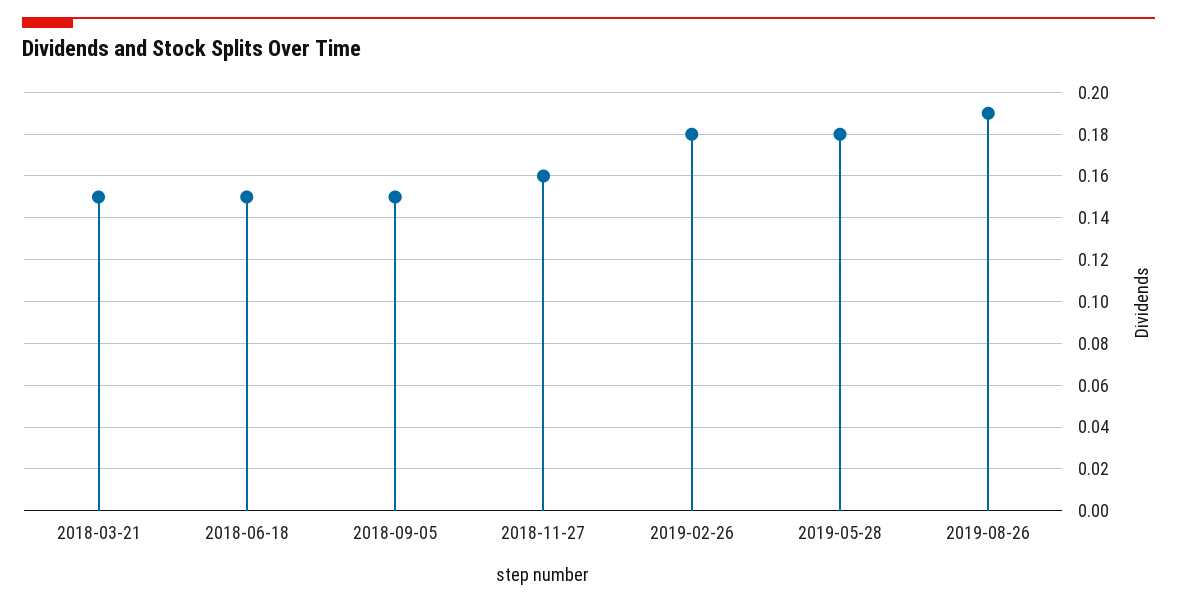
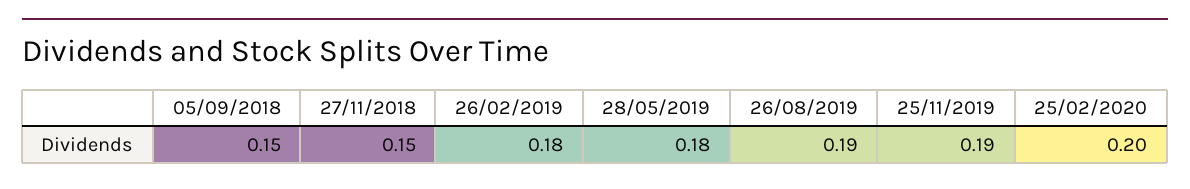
2018-03-21: 0.15 -> none
2018-06-18: 0.15 -> none
2018-11-27: 0.16 -> 0.15
25/11/2019: none -> 0.19
25/02/2020: none -> 0.2

